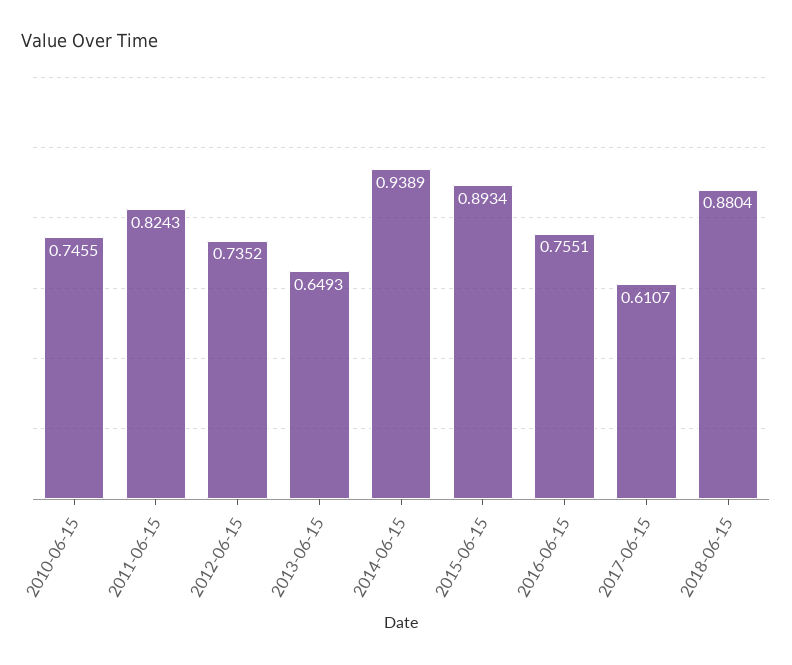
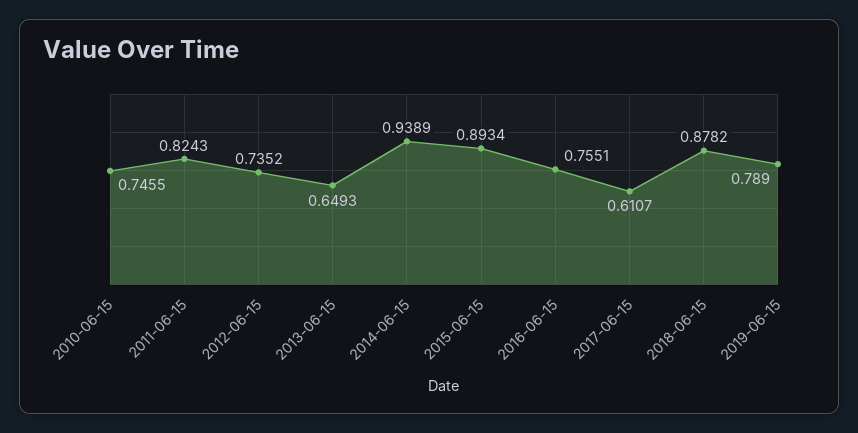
2018-06-15: 0.8804 -> 0.8782
2019-06-15: none -> 0.789

